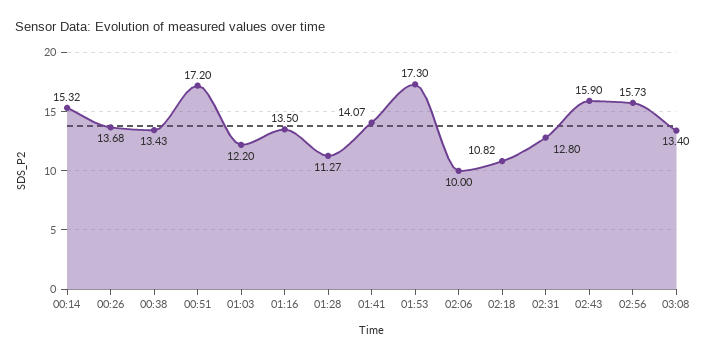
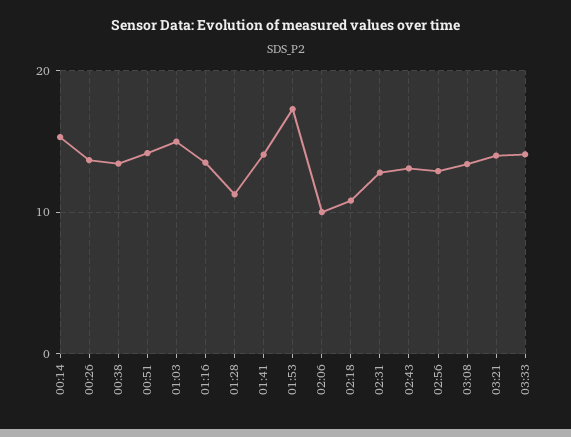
00:51: 17.2 -> 14
01:03: 12.2 -> 15
02:43: 15.9 -> 13
02:56: 15.73 -> 13
03:21: none -> 14
03:33: none -> 14

